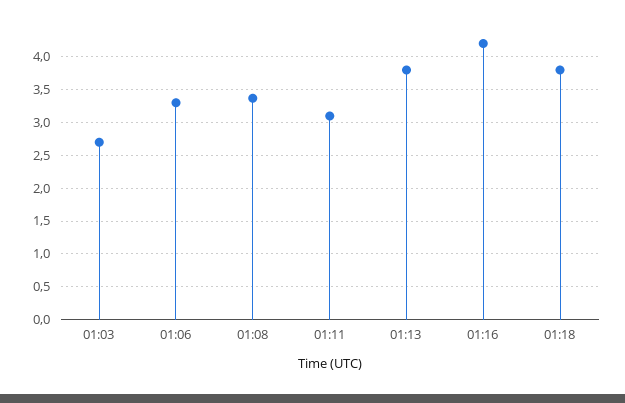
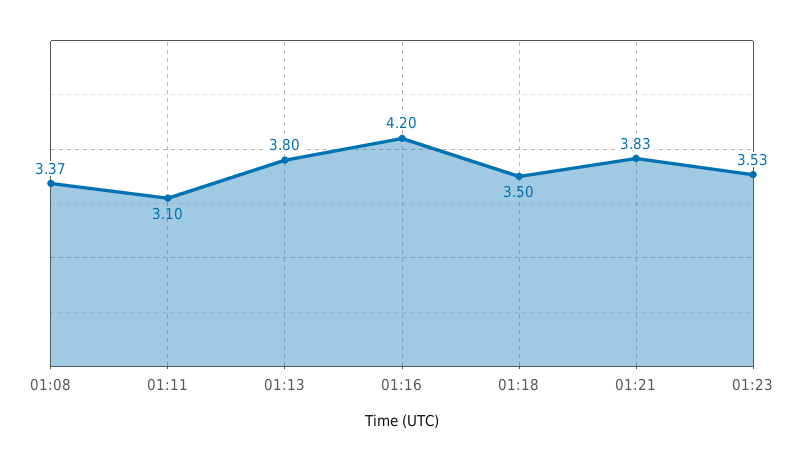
01:03: 2.7 -> none
01:06: 3.3 -> none
01:18: 3.8 -> 3.5
01:21: none -> 3.83
01:23: none -> 3.53

